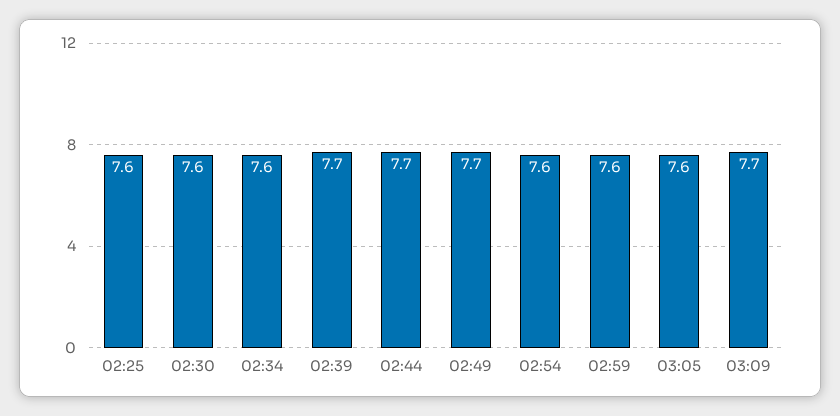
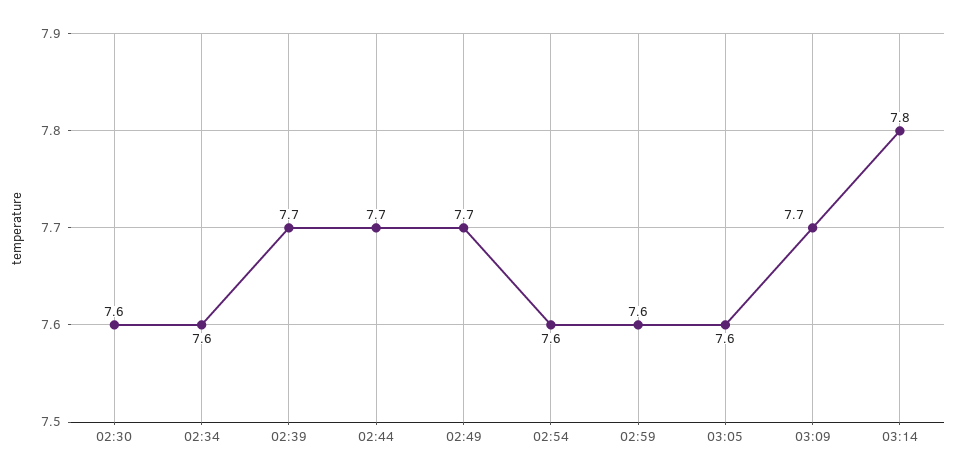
02:25: 7.6 -> none
03:14: none -> 7.8

